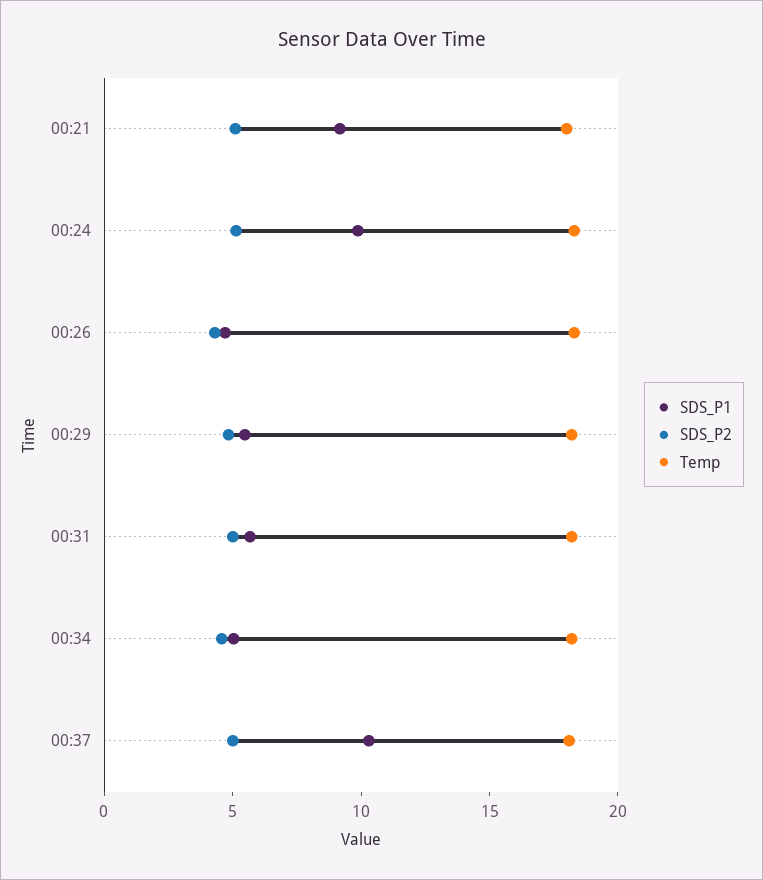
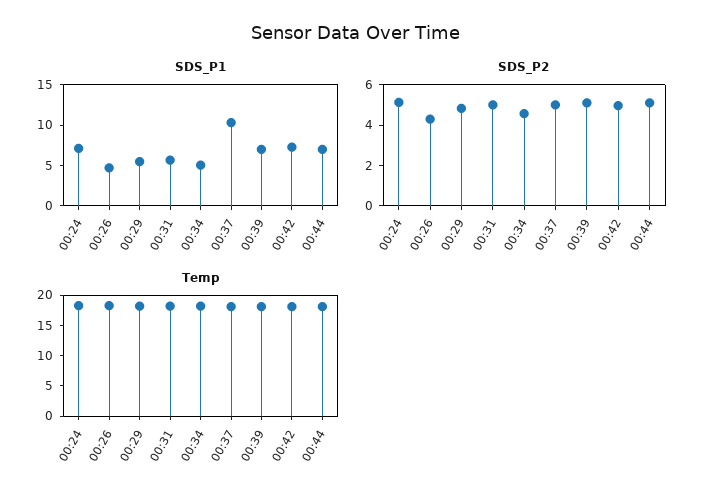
SDS_P1, 00:21: 9 -> none
SDS_P2, 00:21: 5 -> none
Temp, 00:21: 18 -> none
SDS_P1, 00:24: 10 -> 7
SDS_P1, 00:39: none -> 7
SDS_P1, 00:42: none -> 7
SDS_P1, 00:44: none -> 7
SDS_P2, 00:39: none -> 5
SDS_P2, 00:42: none -> 5
SDS_P2, 00:44: none -> 5
Temp, 00:39: none -> 17.5
Temp, 00:42: none -> 17.5
Temp, 00:44: none -> 17.5

